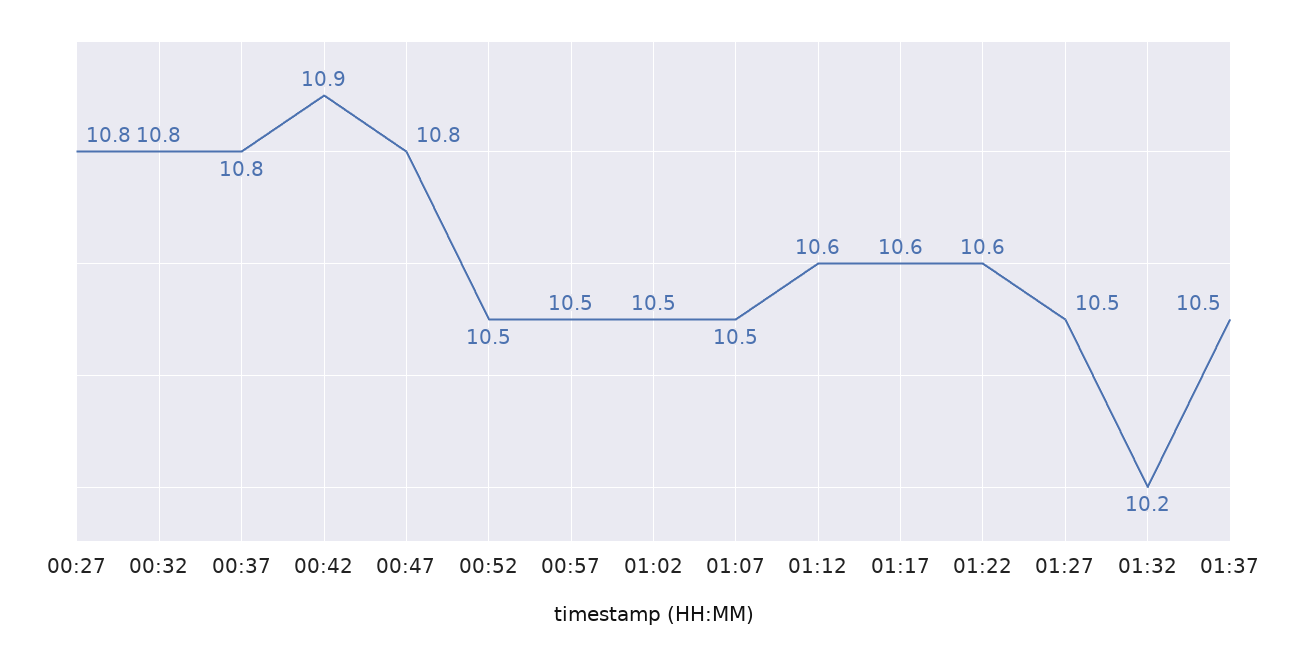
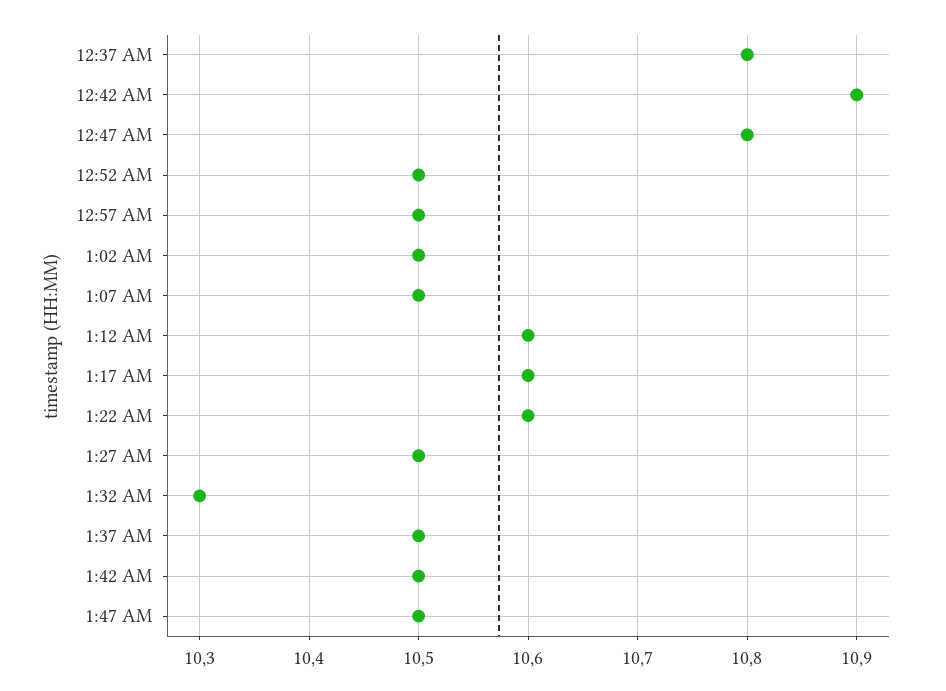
00:27: 10.8 -> none
00:32: 10.8 -> none
01:32: 10.2 -> 10.3
1:42 AM: none -> 10.5
1:47 AM: none -> 10.5

